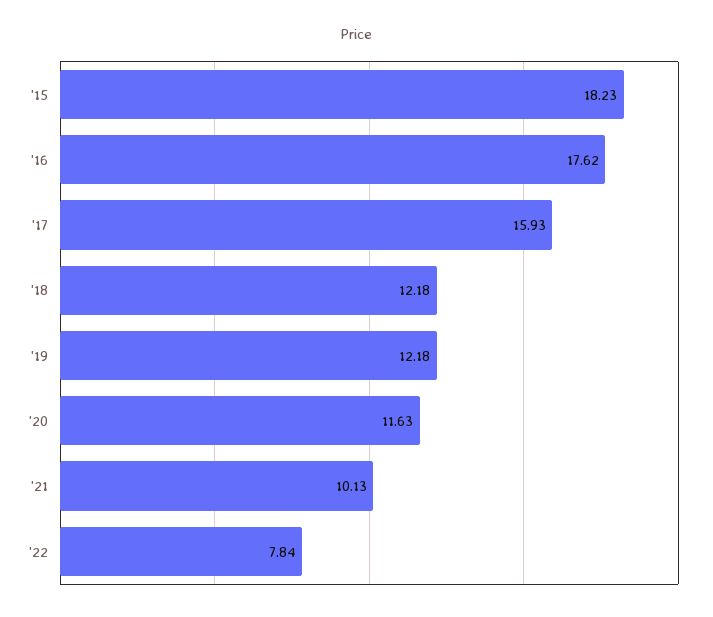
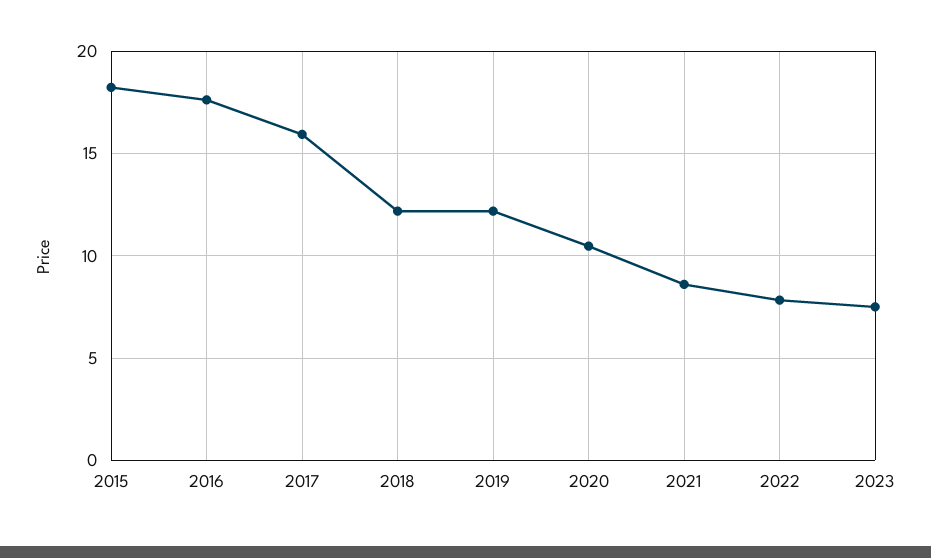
'20: 11.63 -> 10.5
'21: 10.13 -> 8.5
2023: none -> 7.5

